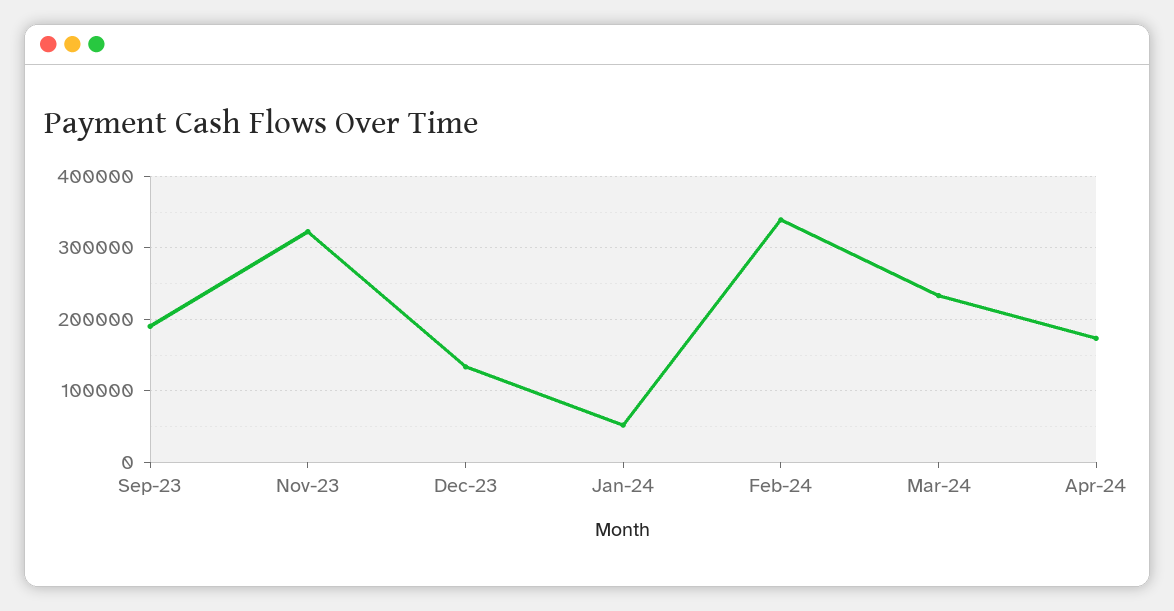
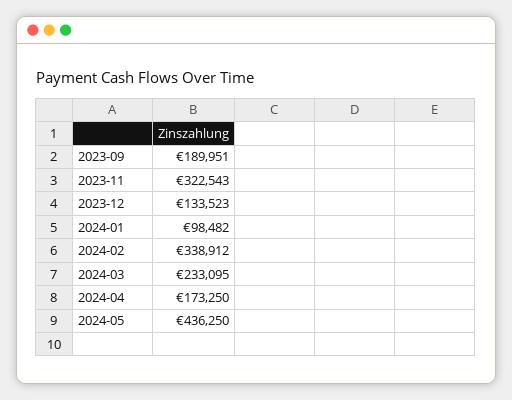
Jan-24: 50000 -> 98482
2024-05: none -> 436250

